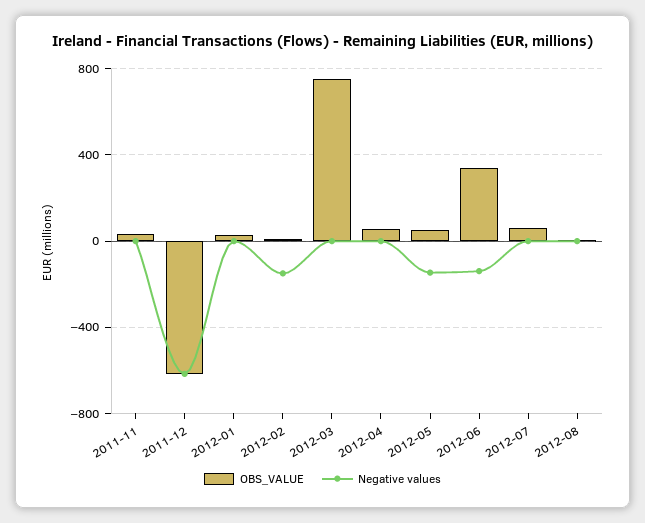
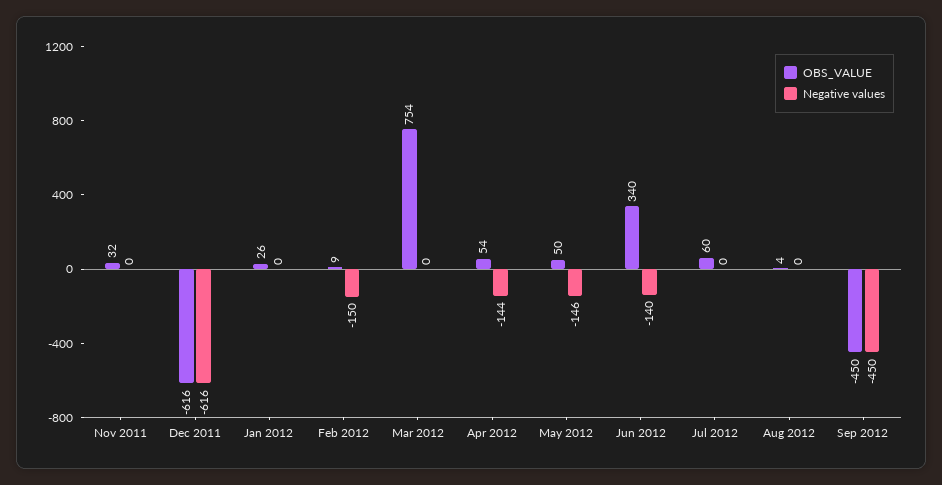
Negative values, 2012-04: 0 -> -144
OBS_VALUE, Sep 2012: none -> -450
Negative values, Sep 2012: none -> -450

